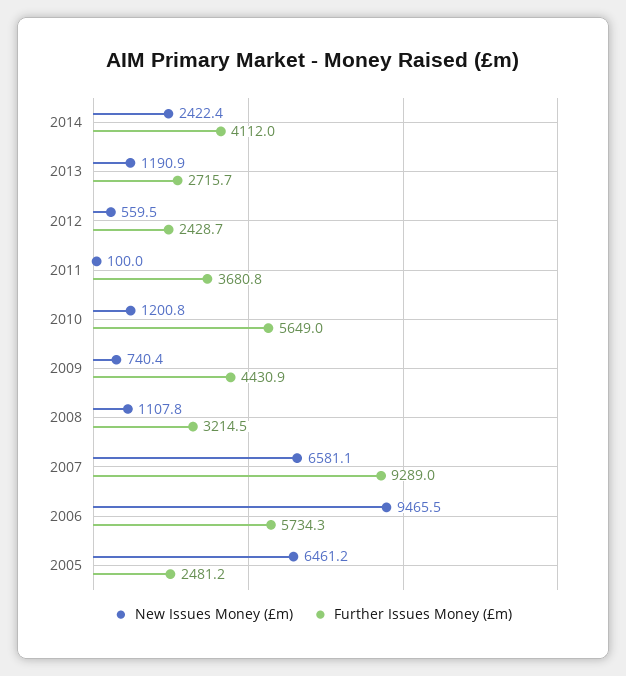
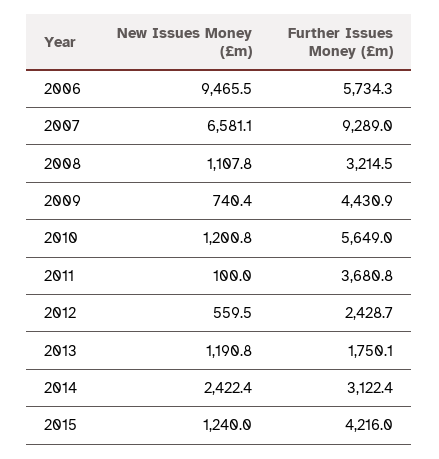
Further Issues Money (£m), 2014: 4112 -> 3122.4
New Issues Money (£m), 2013: 1190.9 -> 1190.8
Further Issues Money (£m), 2013: 2715.7 -> 1750.1
New Issues Money (£m), 2005: 6461.2 -> none
Further Issues Money (£m), 2005: 2481.2 -> none
New Issues Money (£m), 2015: none -> 1240
Further Issues Money (£m), 2015: none -> 4216

